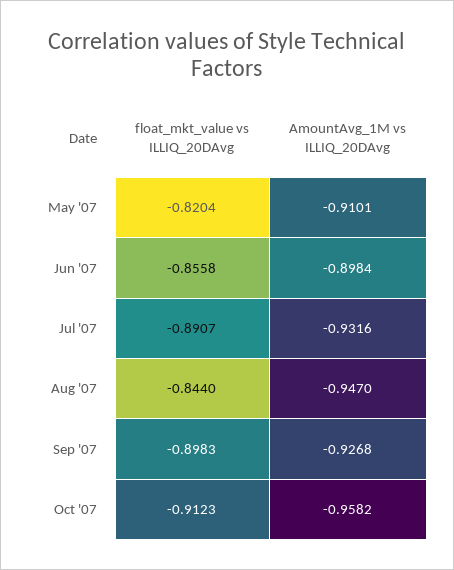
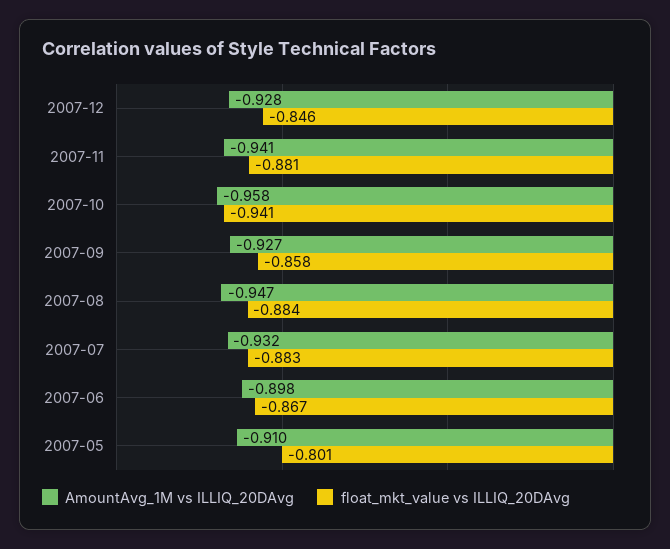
float_mkt_value vs ILLIQ_20DAvg, May '07: -0.8204 -> -0.801
float_mkt_value vs ILLIQ_20DAvg, Jun '07: -0.8558 -> -0.867
float_mkt_value vs ILLIQ_20DAvg, Jul '07: -0.8907 -> -0.883
float_mkt_value vs ILLIQ_20DAvg, Aug '07: -0.844 -> -0.884
float_mkt_value vs ILLIQ_20DAvg, Sep '07: -0.8983 -> -0.858
float_mkt_value vs ILLIQ_20DAvg, Oct '07: -0.9123 -> -0.941
AmountAvg_1M vs ILLIQ_20DAvg, 2007-12: none -> -0.928
float_mkt_value vs ILLIQ_20DAvg, 2007-12: none -> -0.846
AmountAvg_1M vs ILLIQ_20DAvg, 2007-11: none -> -0.941
float_mkt_value vs ILLIQ_20DAvg, 2007-11: none -> -0.881

